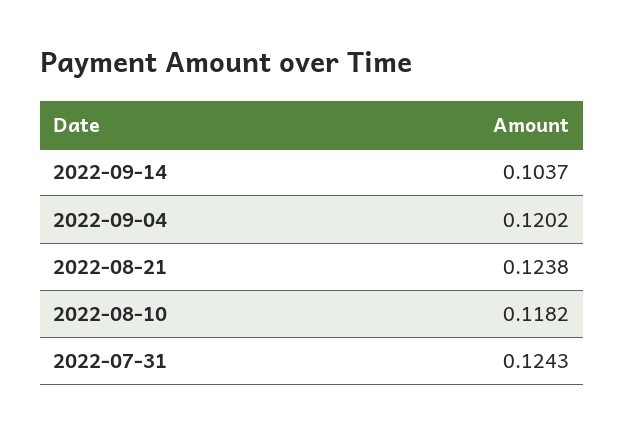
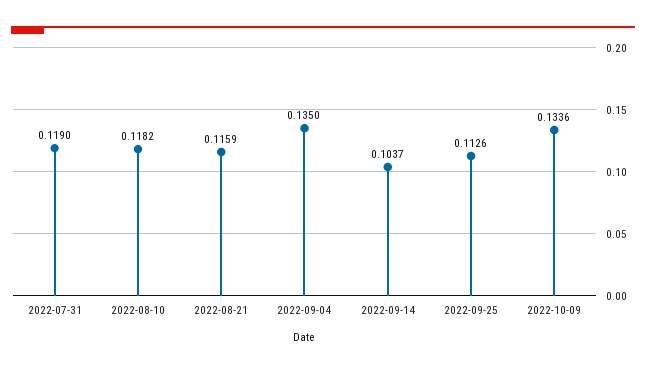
2022-09-04: 0.1202 -> 0.135
2022-08-21: 0.1238 -> 0.1159
2022-07-31: 0.1243 -> 0.119
2022-09-25: none -> 0.1126
2022-10-09: none -> 0.1336

